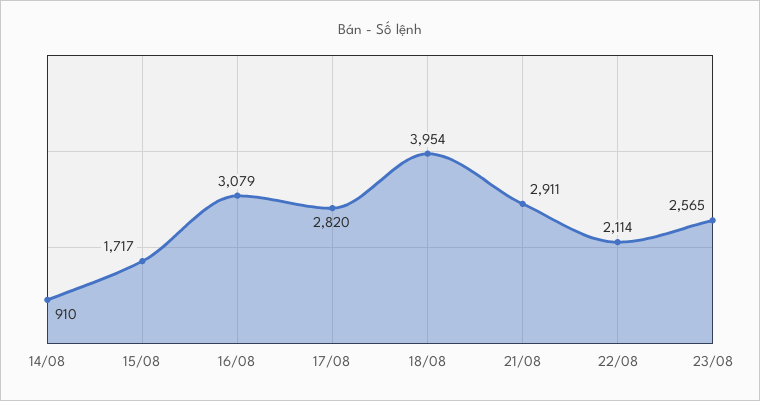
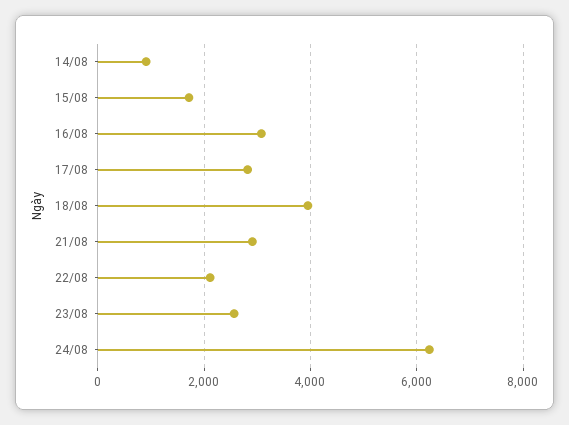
24/08: none -> 6200

